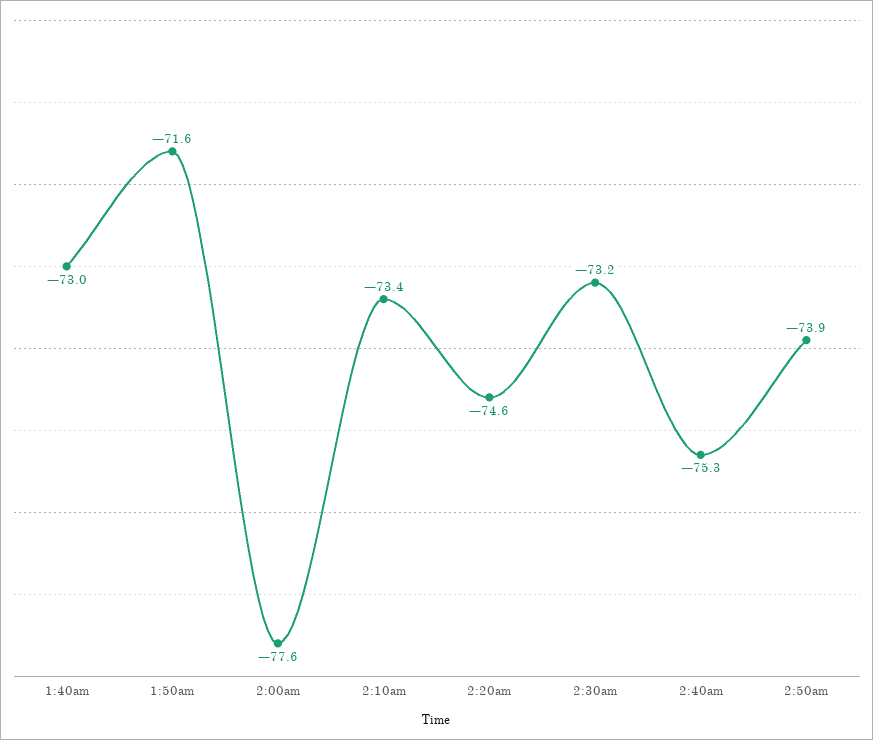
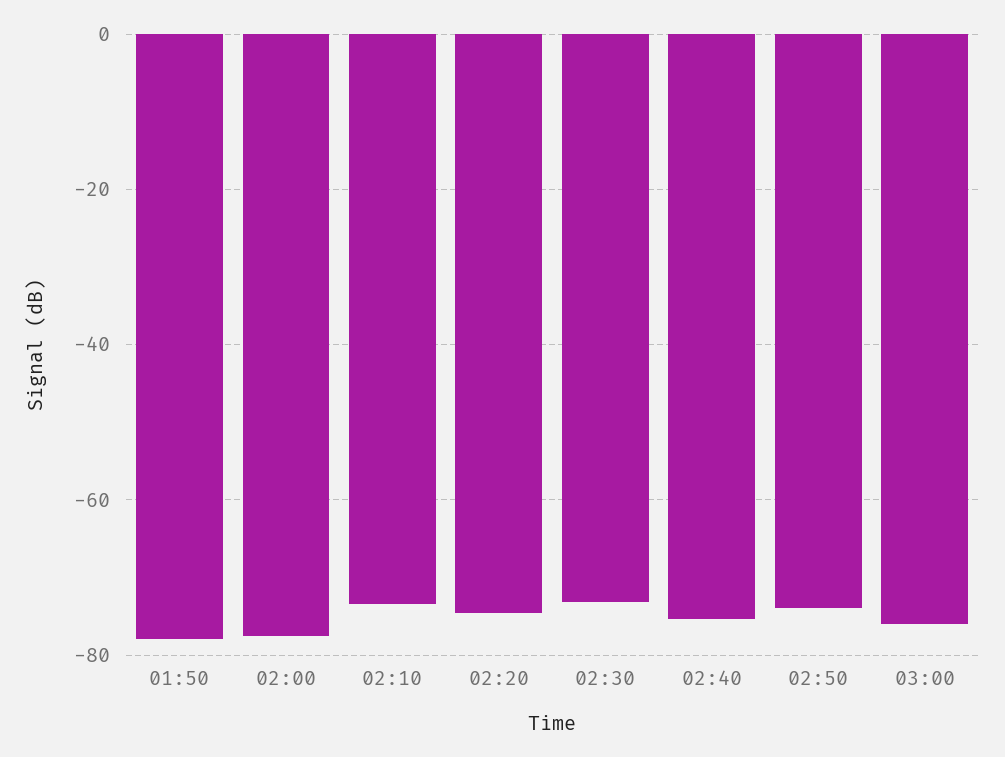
1:40am: -73 -> none
1:50am: -71.6 -> -78
03:00: none -> -76

